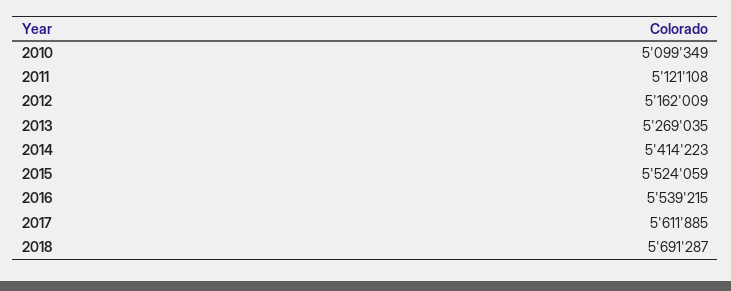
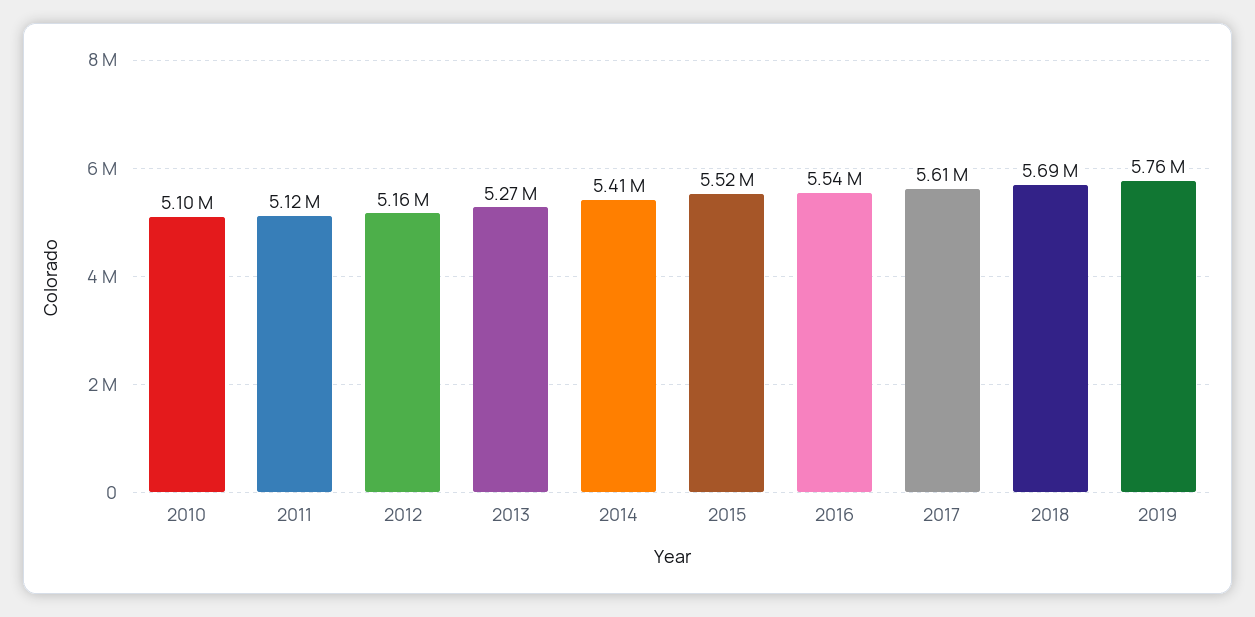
2019: none -> 5760000

